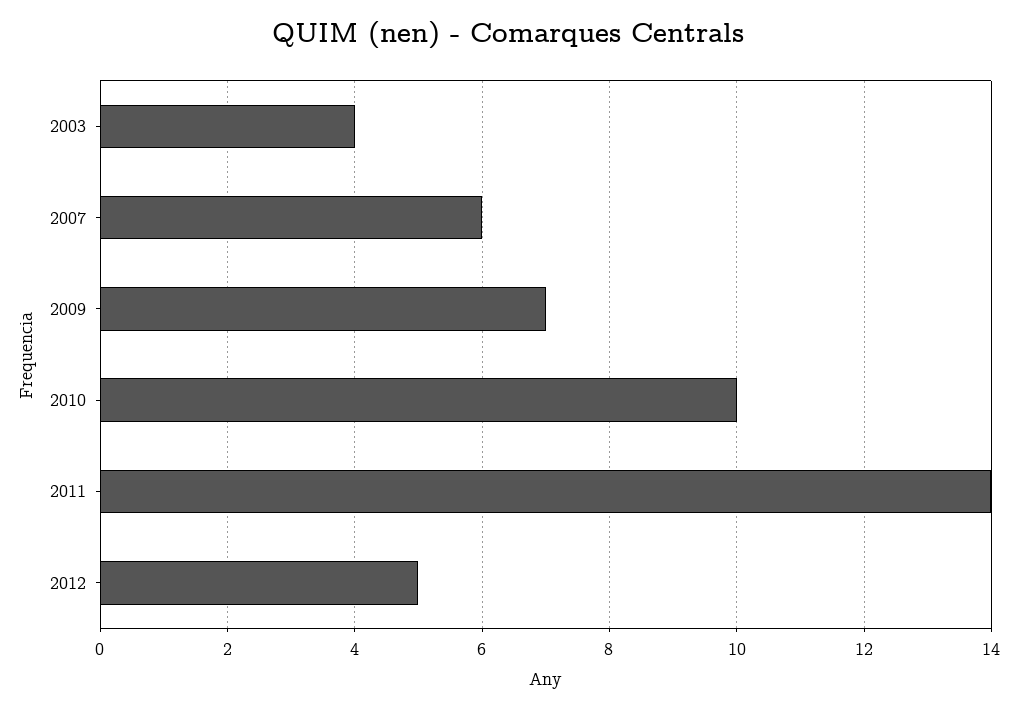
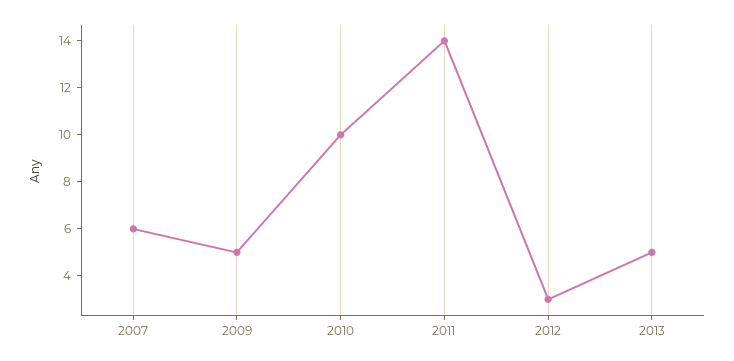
2003: 4 -> none
2009: 7 -> 5
2012: 5 -> 3
2013: none -> 5

